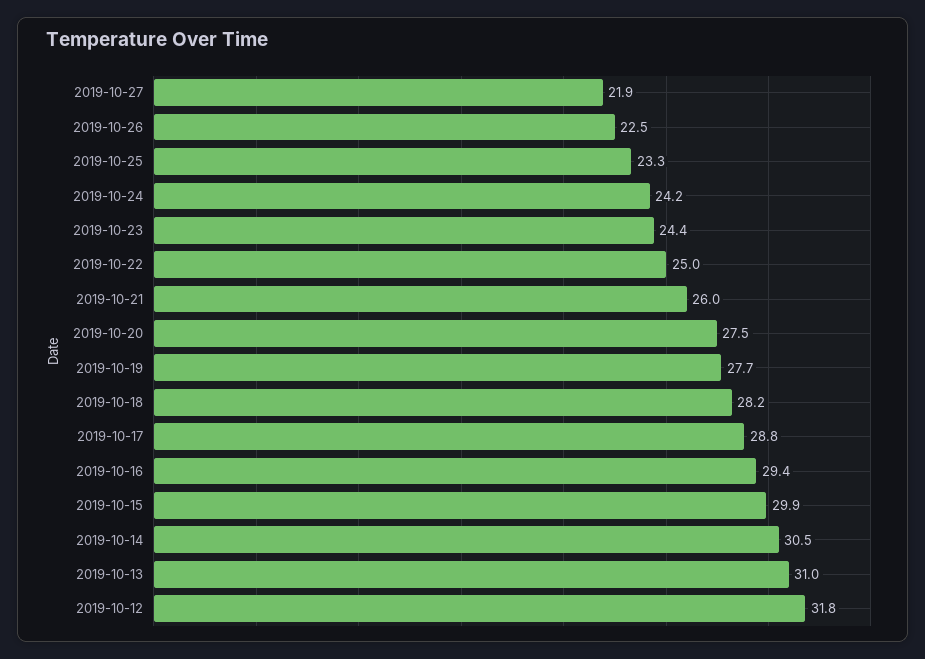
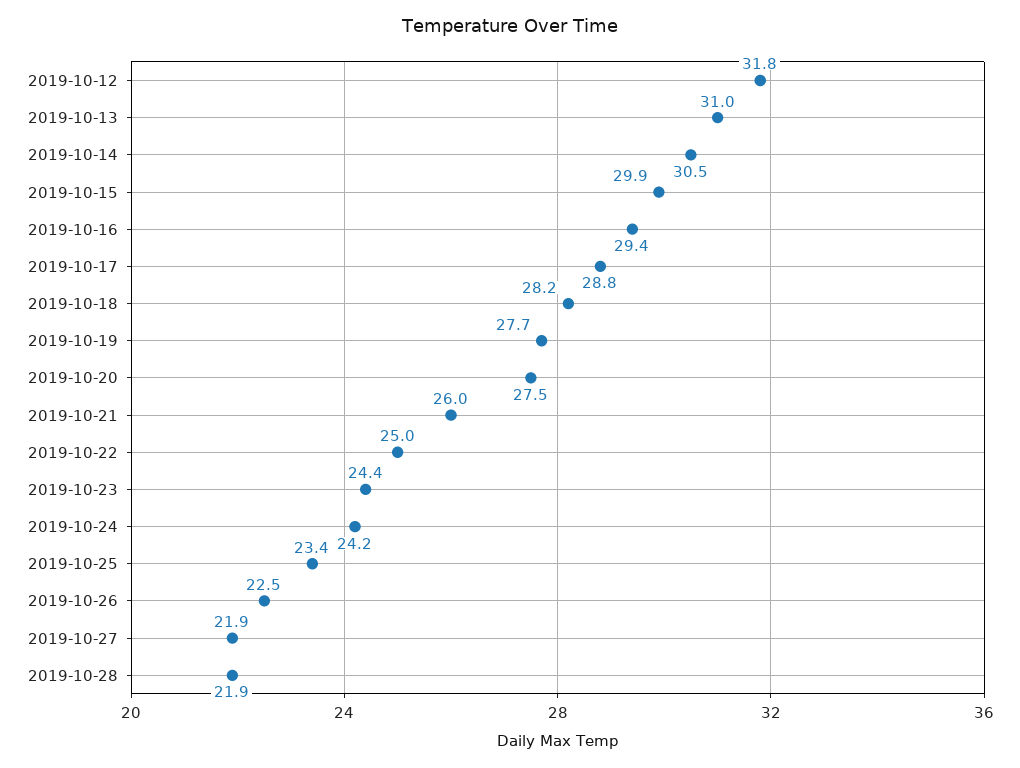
2019-10-25: 23.3 -> 23.4
2019-10-28: none -> 21.9

